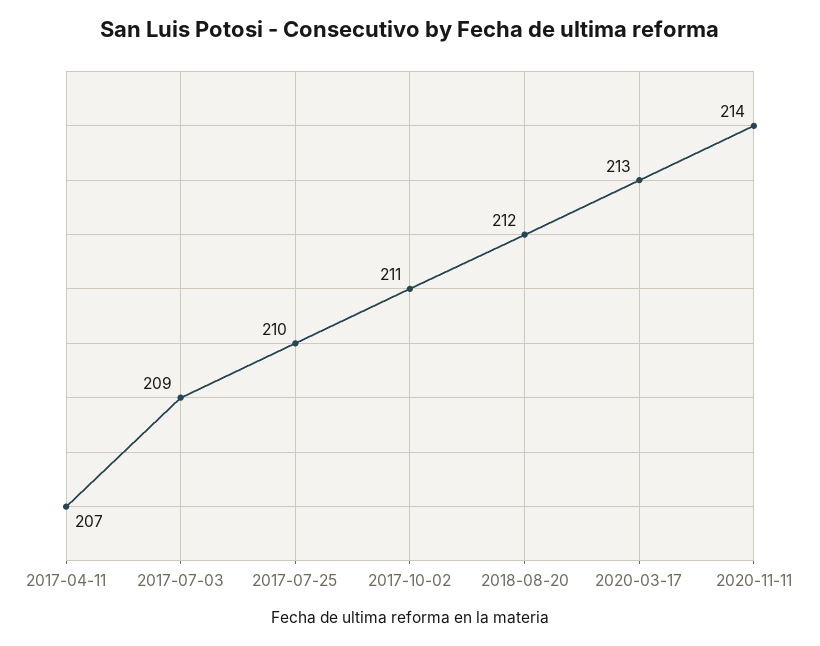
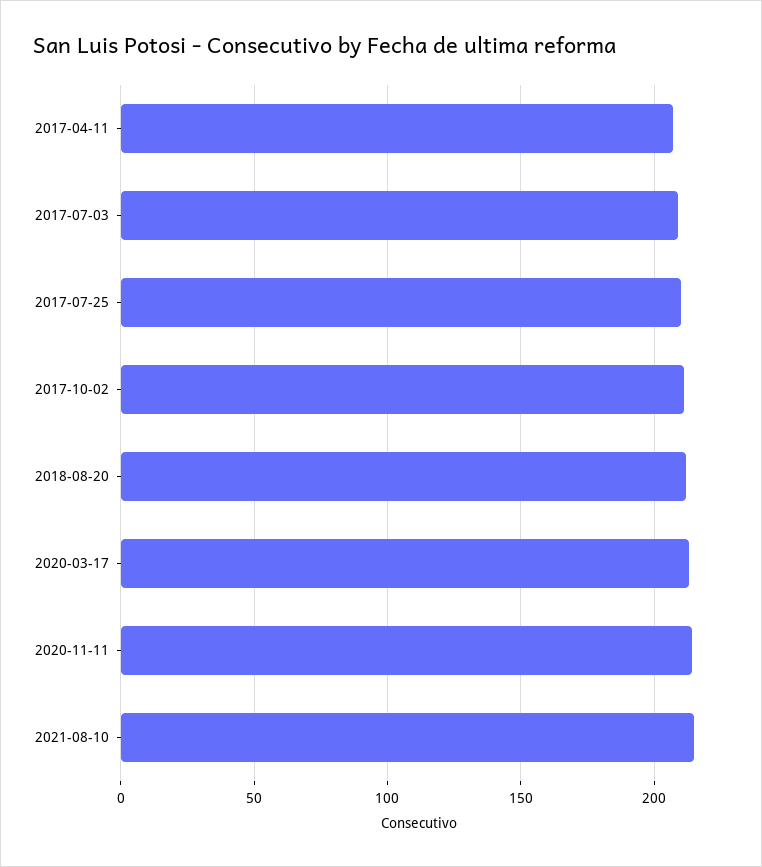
2021-08-10: none -> 215

